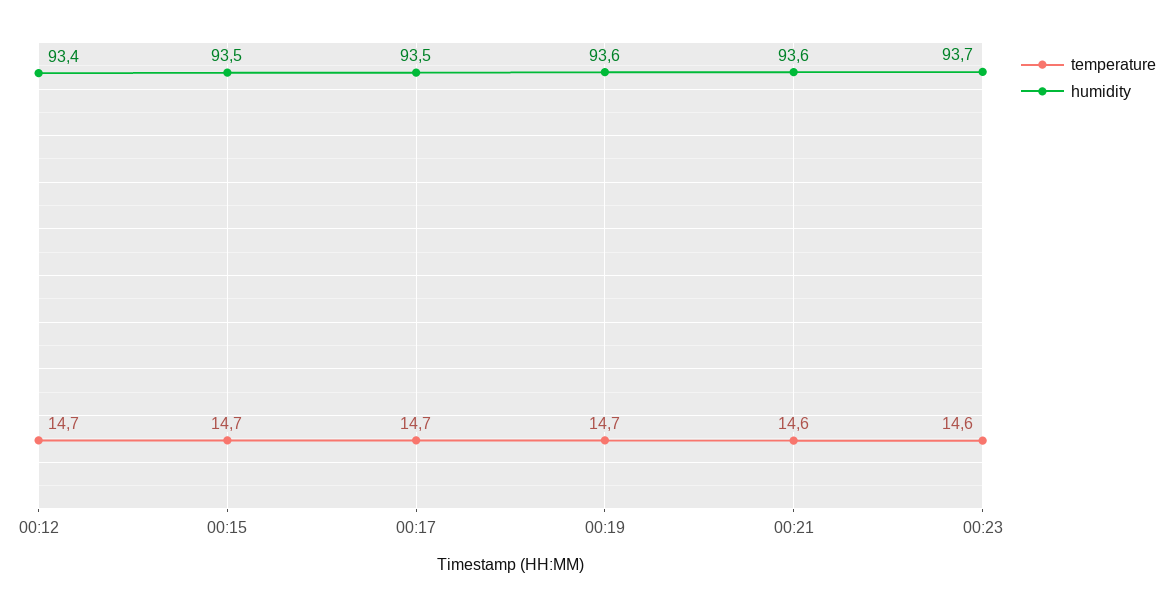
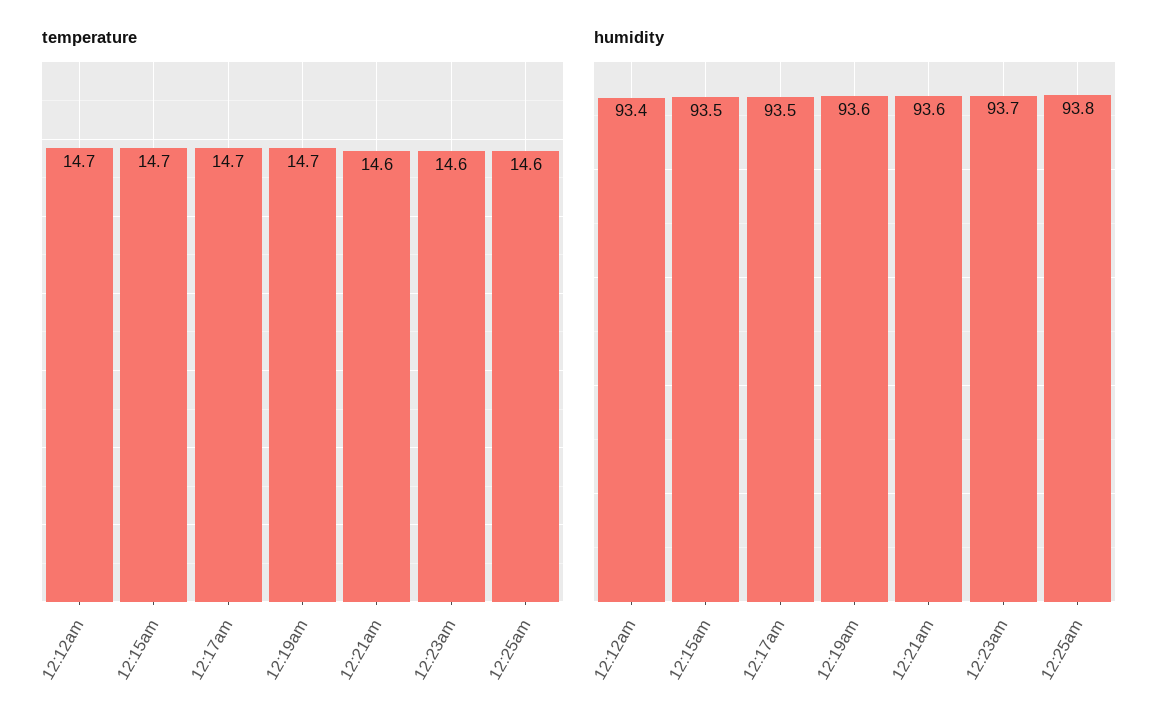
temperature, 12:25am: none -> 14.6
humidity, 12:25am: none -> 93.8

